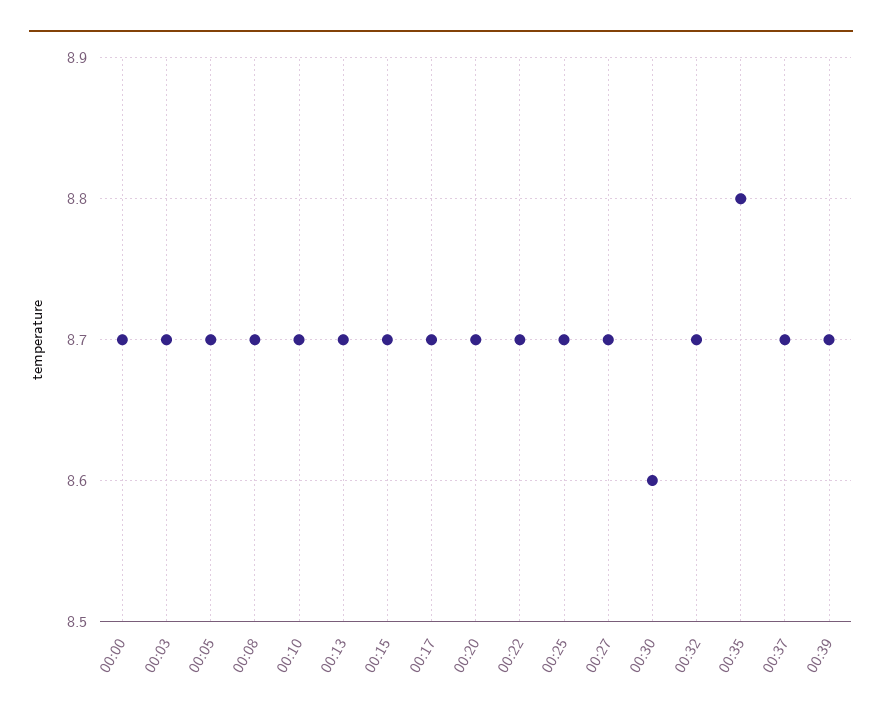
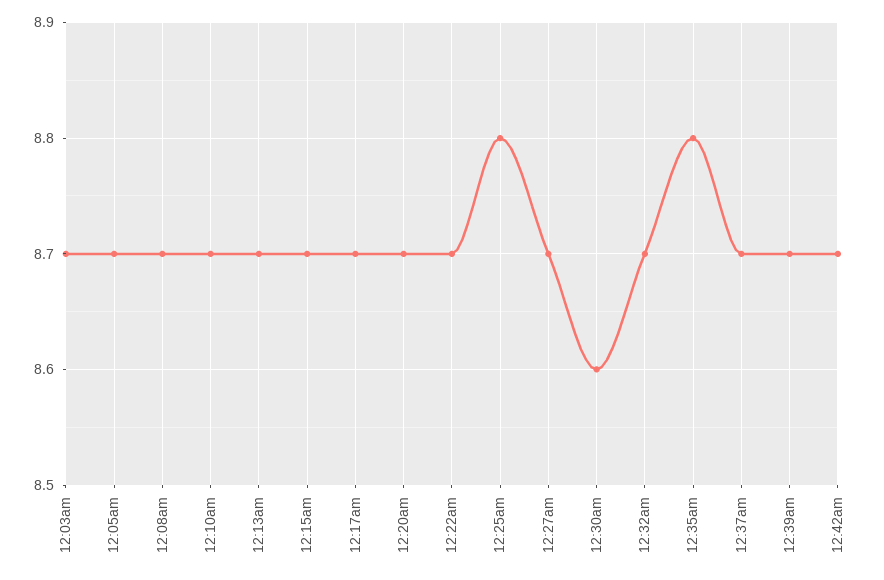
00:00: 8.7 -> none
00:25: 8.7 -> 8.8
12:42am: none -> 8.7

